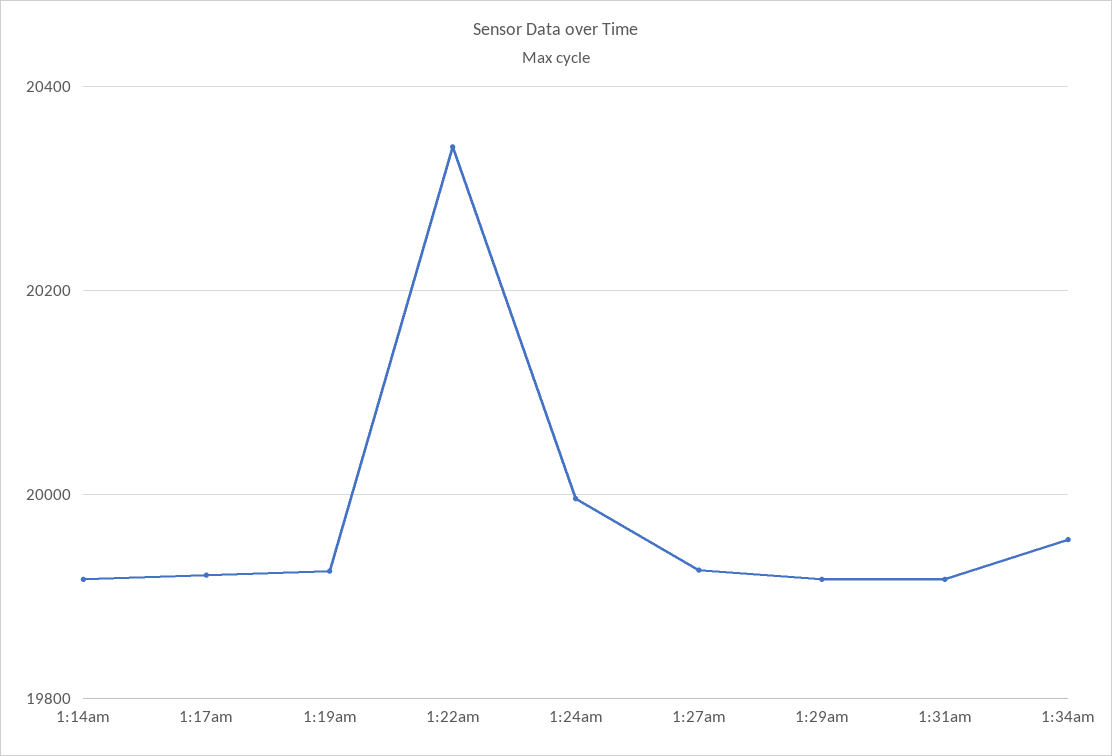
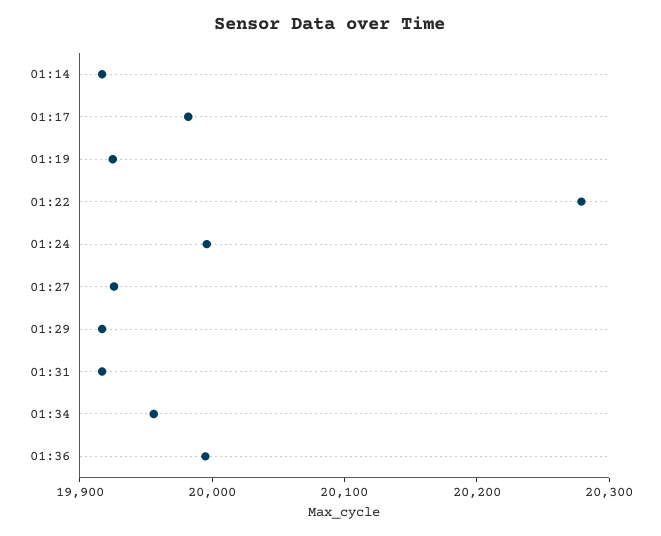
1:17am: 19920 -> 19980
1:22am: 20340 -> 20280
01:36: none -> 20000

